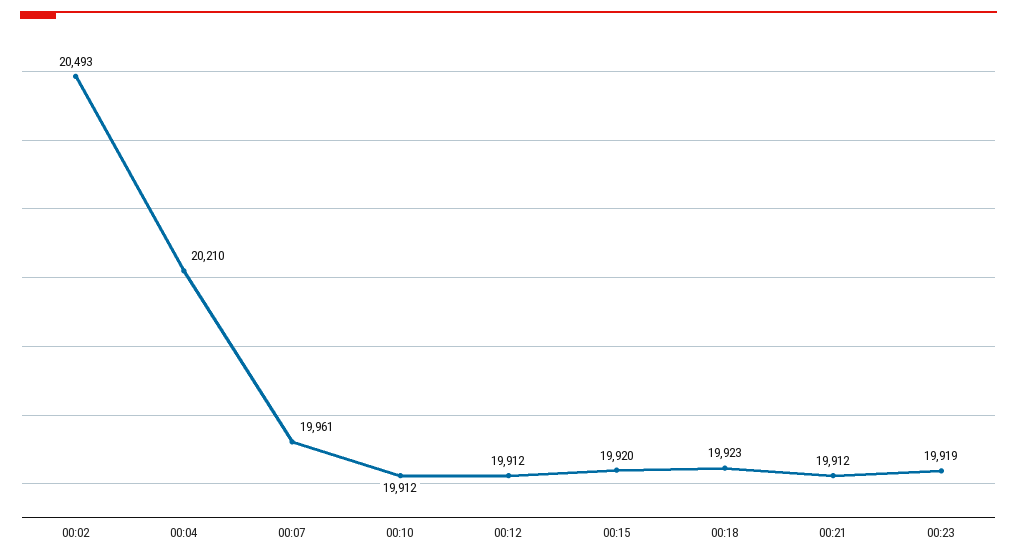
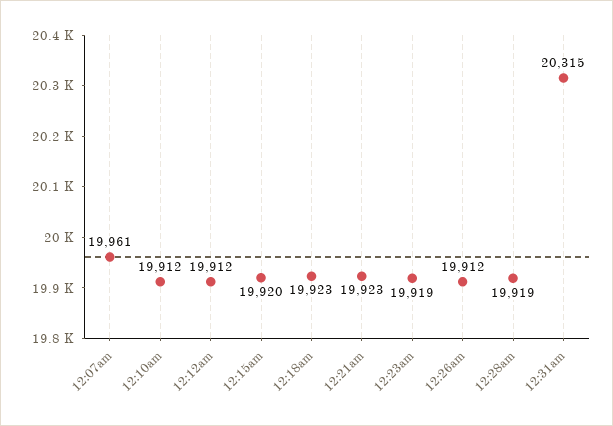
00:02: 20493 -> none
00:04: 20210 -> none
00:21: 19912 -> 19923
12:26am: none -> 19912
12:28am: none -> 19919
12:31am: none -> 20315

